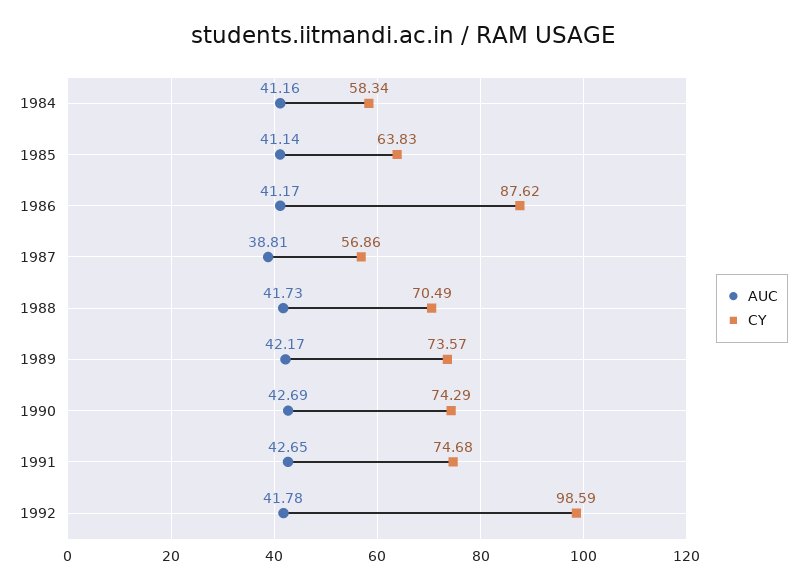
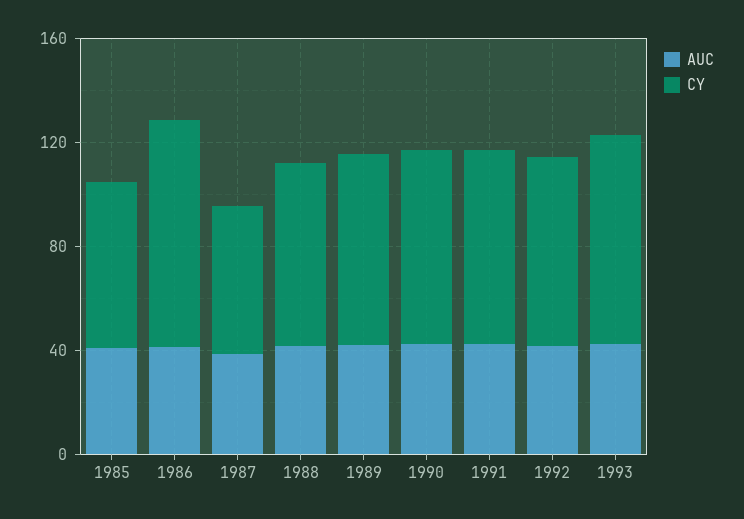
AUC, 1984: 41.16 -> none
CY, 1984: 58.34 -> none
CY, 1992: 98.59 -> 70
AUC, 1993: none -> 40
CY, 1993: none -> 80

